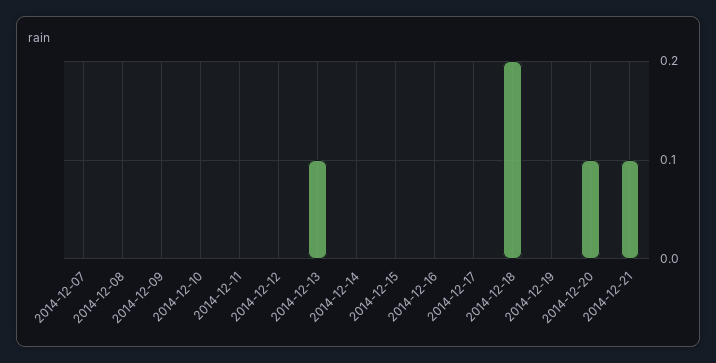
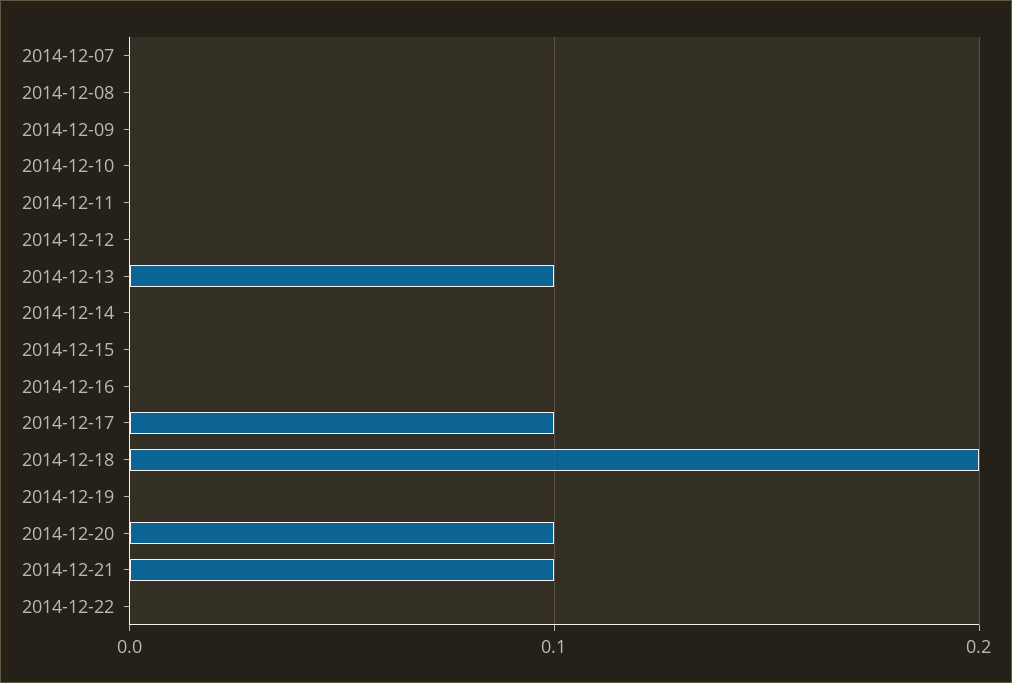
2014-12-17: 0 -> 0.1
2014-12-22: none -> 0

